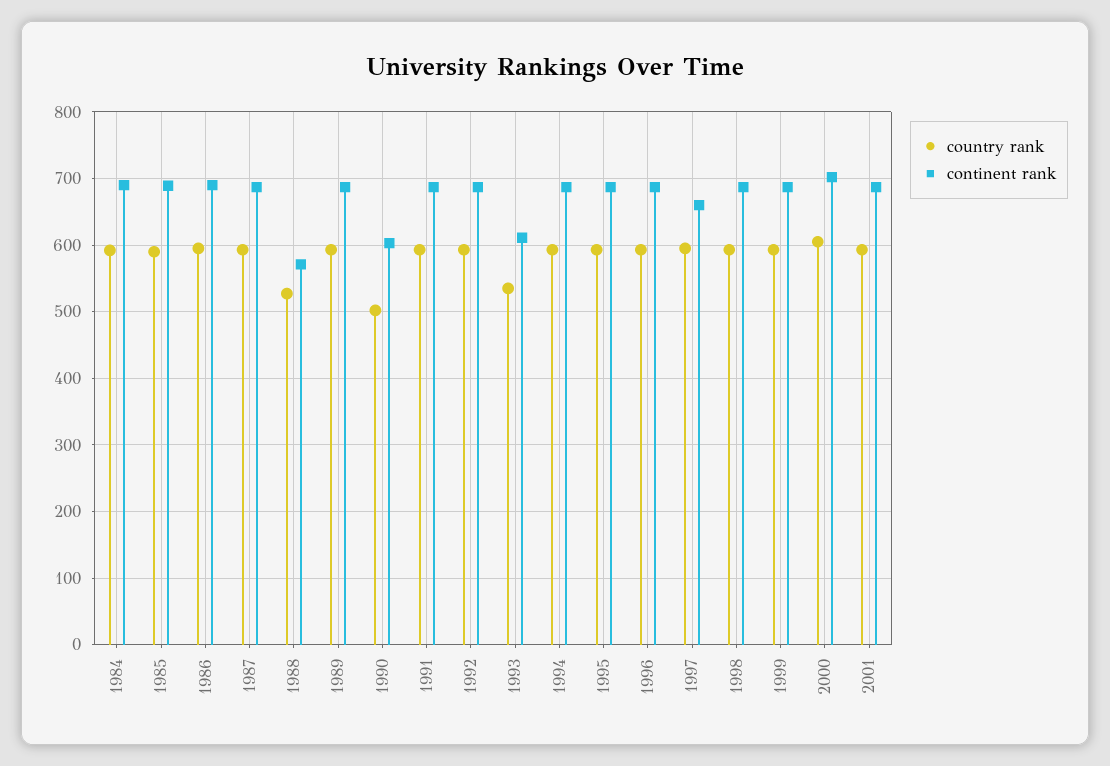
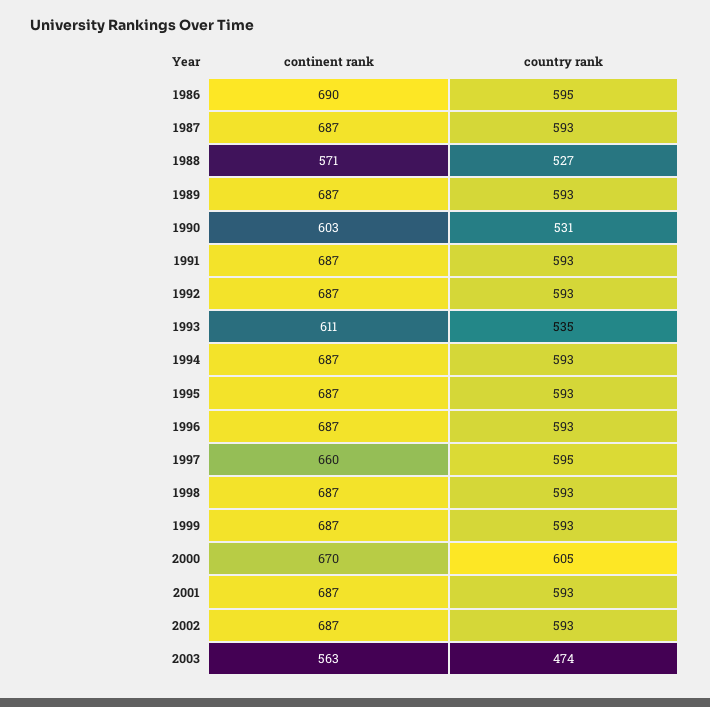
country rank, 1984: 590 -> none
continent rank, 1984: 690 -> none
country rank, 1985: 590 -> none
continent rank, 1985: 690 -> none
country rank, 1990: 500 -> 531
continent rank, 2000: 700 -> 670
continent rank, 2002: none -> 687
country rank, 2002: none -> 593
continent rank, 2003: none -> 563
country rank, 2003: none -> 474

